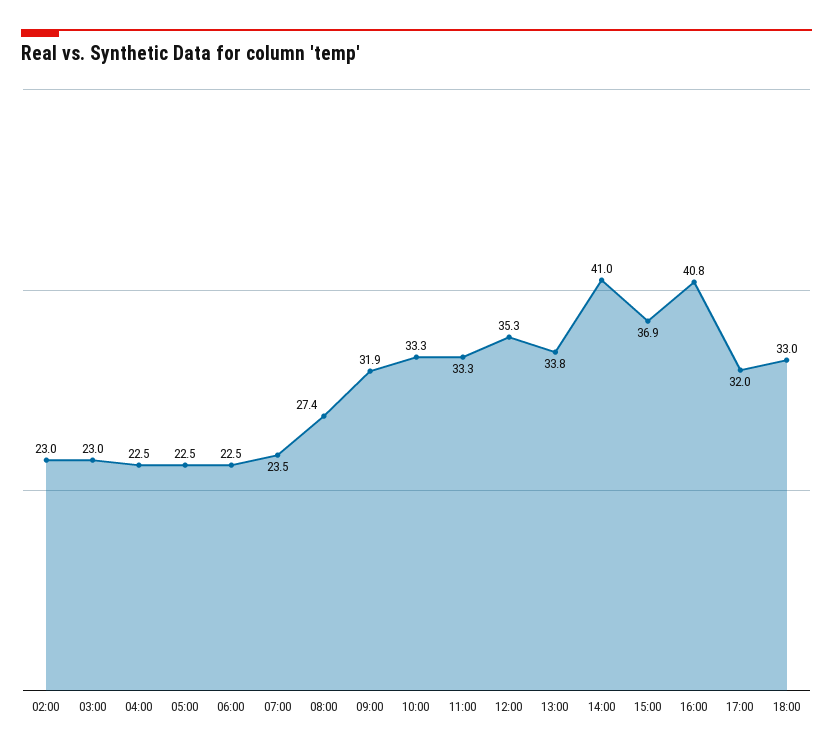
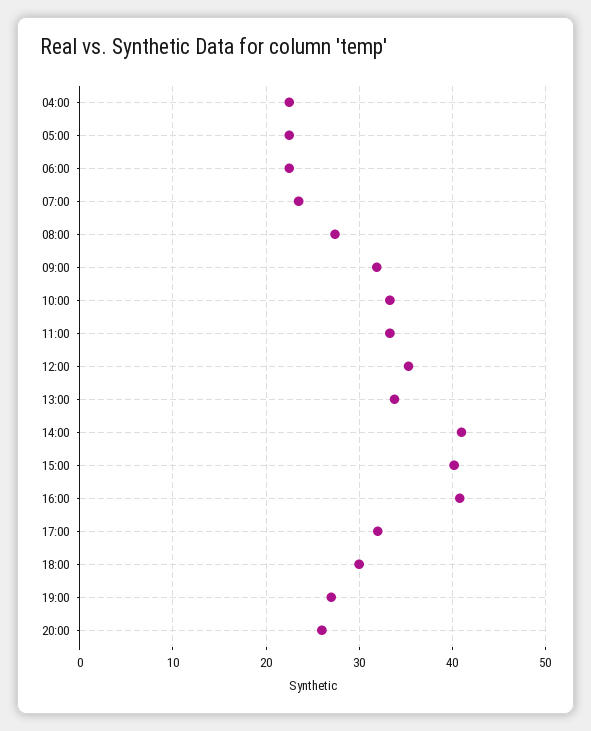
02:00: 23 -> none
03:00: 23 -> none
15:00: 36.9 -> 40
18:00: 33 -> 30
19:00: none -> 27
20:00: none -> 26

